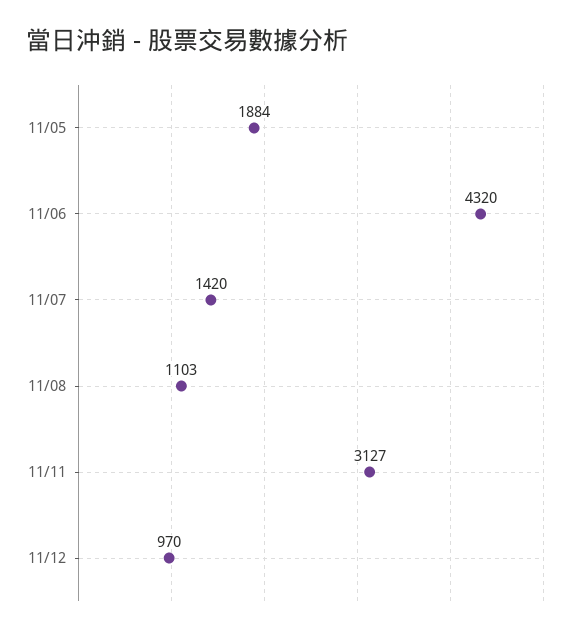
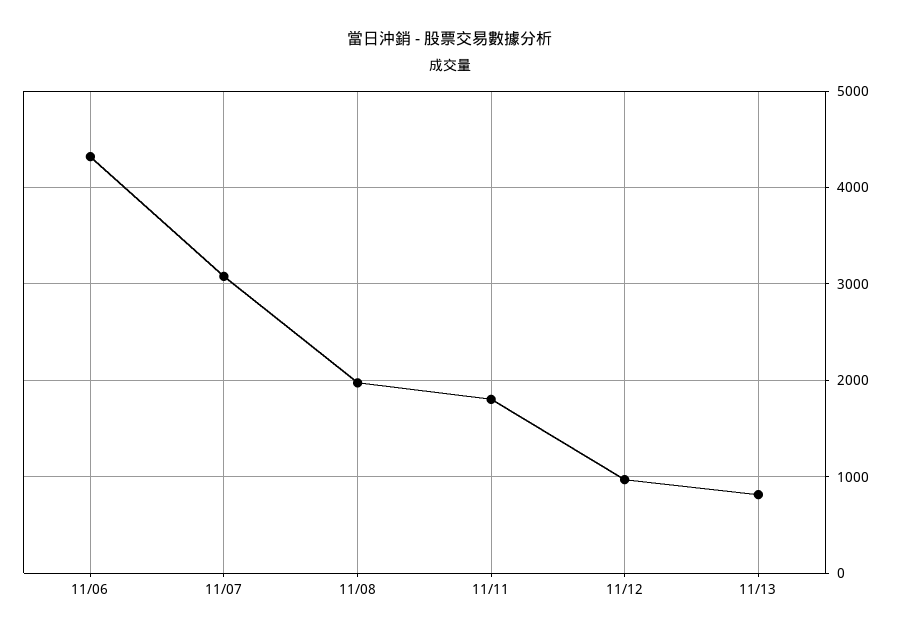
11/05: 1884 -> none
11/07: 1420 -> 3100
11/08: 1103 -> 2000
11/11: 3127 -> 1800
11/13: none -> 800

